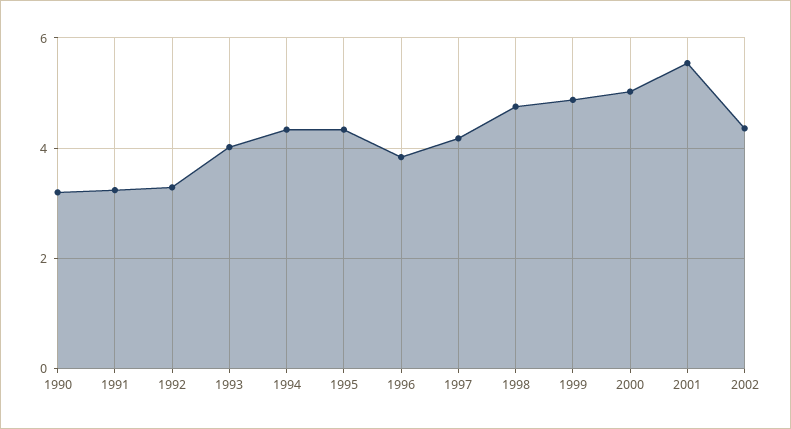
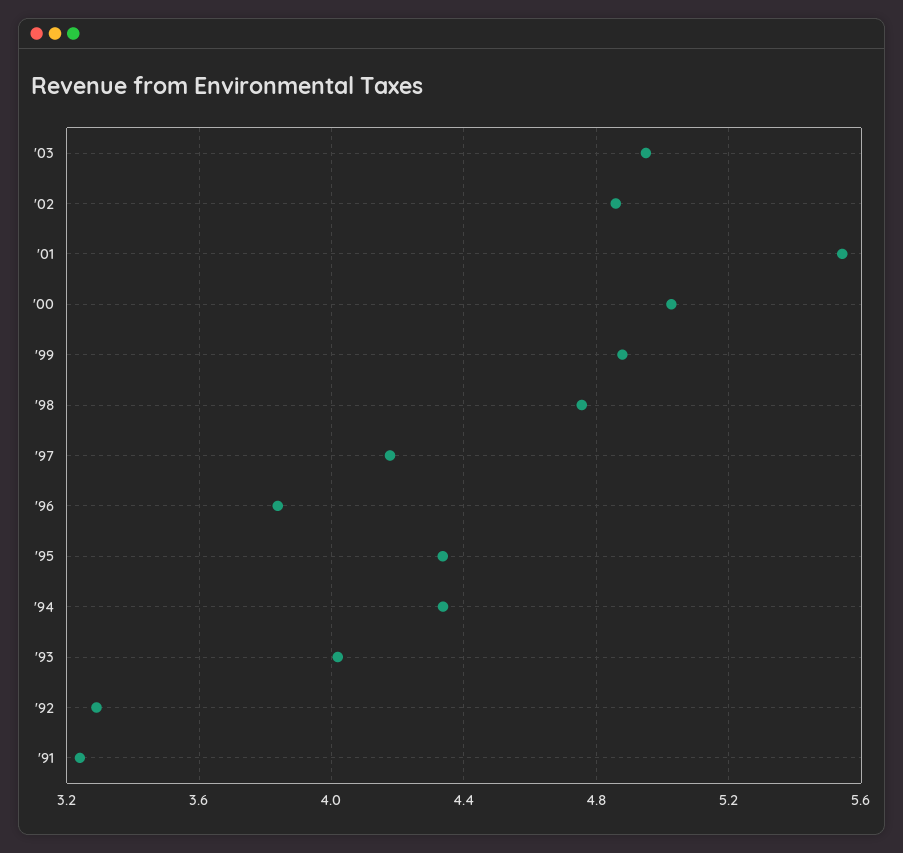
1990: 3.2 -> none
2002: 4.4 -> 4.85
'03: none -> 4.95

